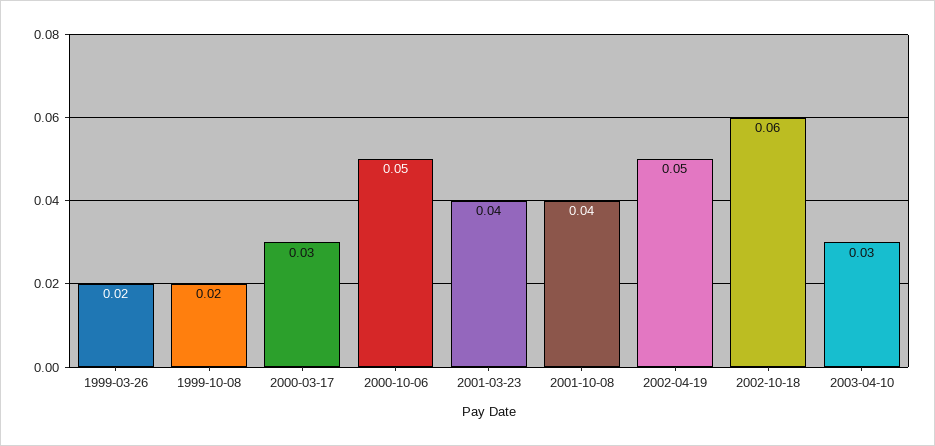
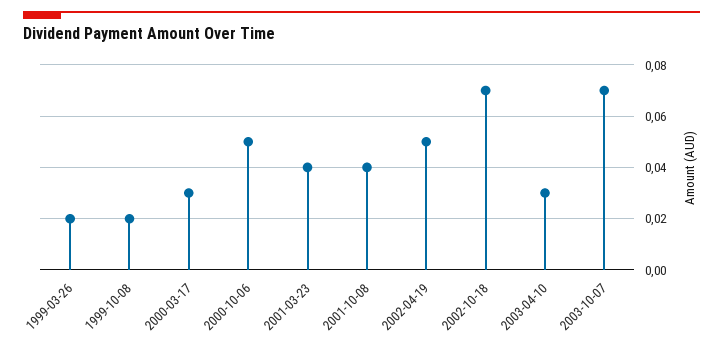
2002-10-18: 0.06 -> 0.07
2003-10-07: none -> 0.07

